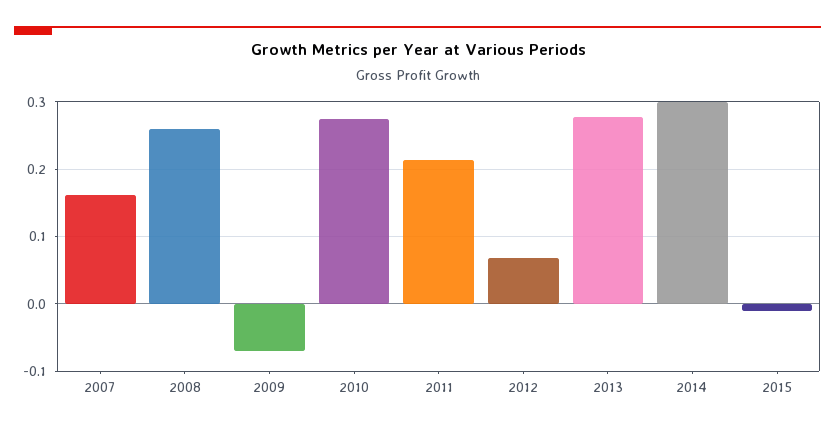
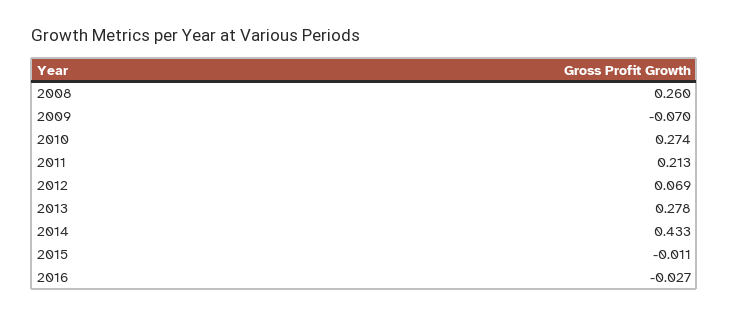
2007: 0.16 -> none
2014: 0.3 -> 0.433
2016: none -> -0.027

